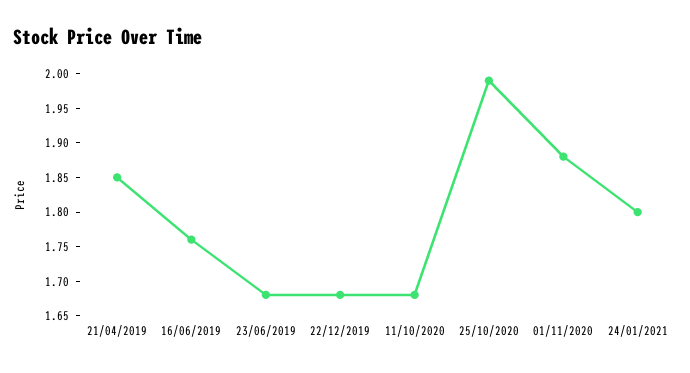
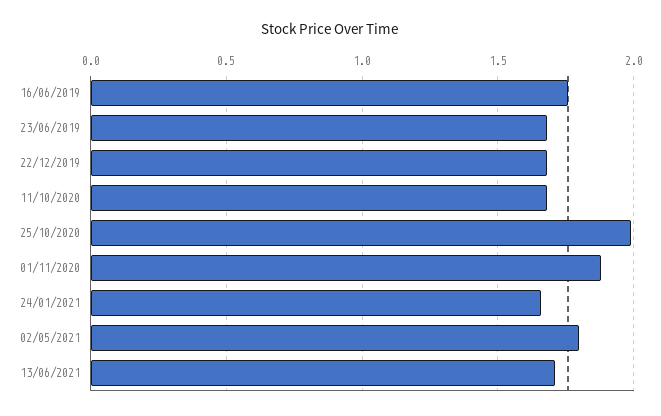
21/04/2019: 1.85 -> none
24/01/2021: 1.8 -> 1.65
02/05/2021: none -> 1.8
13/06/2021: none -> 1.7

